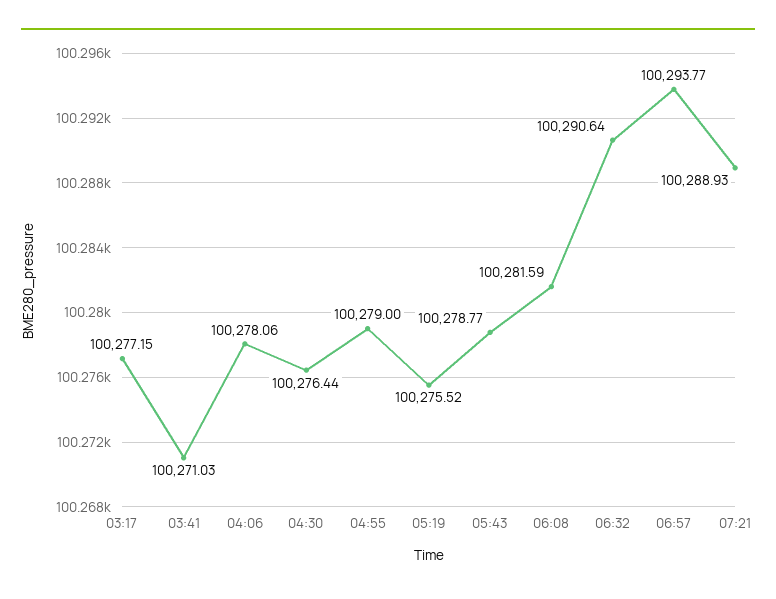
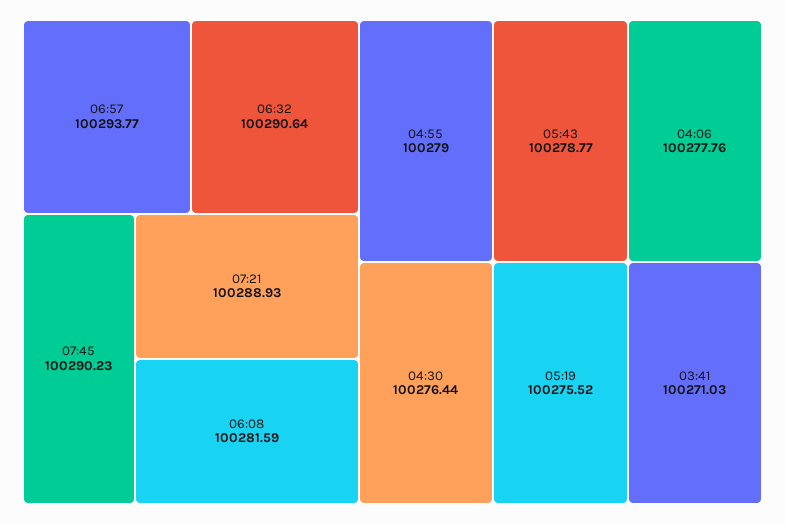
03:17: 100277.15 -> none
04:06: 100278.06 -> 100277.76
07:45: none -> 100290.23

